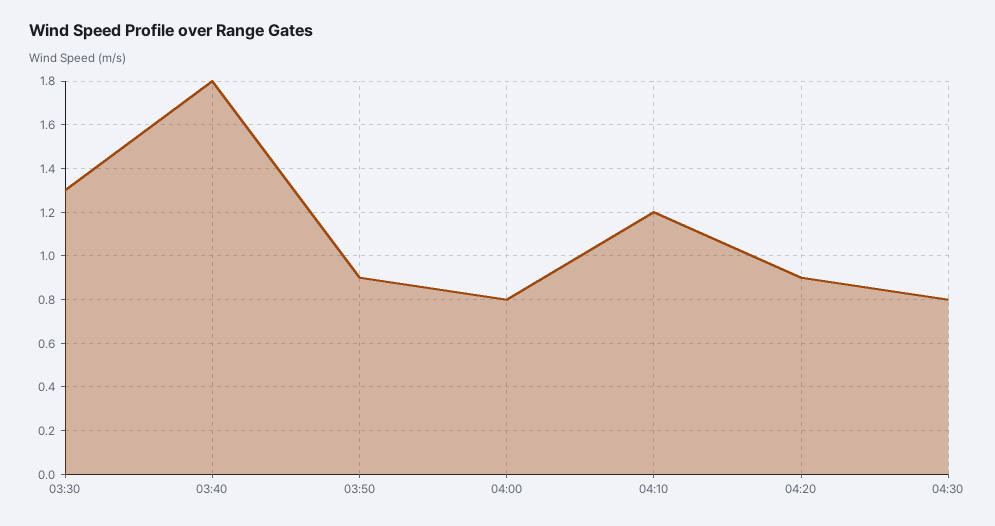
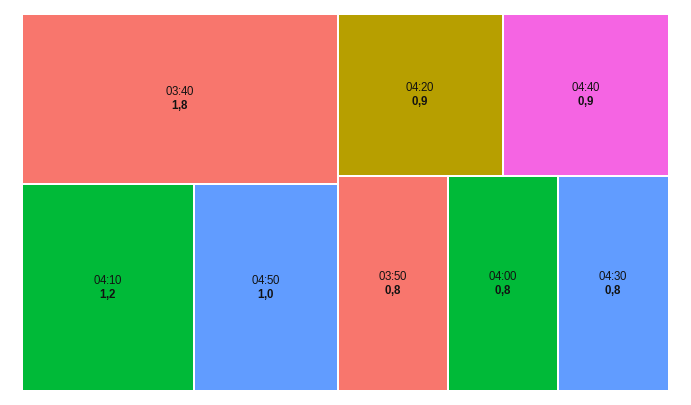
03:30: 1.3 -> none
03:50: 0.9 -> 0.8
04:50: none -> 1
04:40: none -> 0.9

